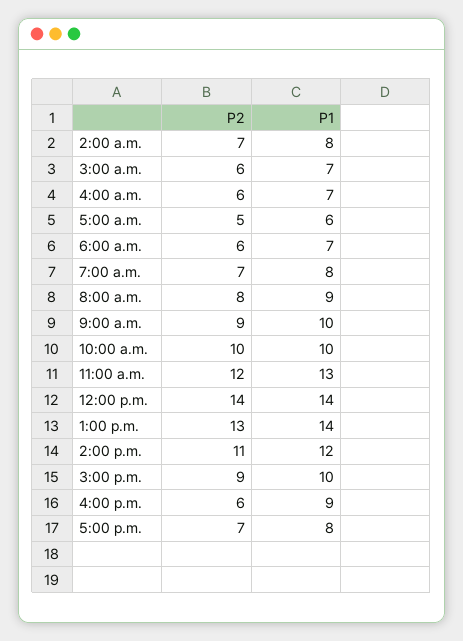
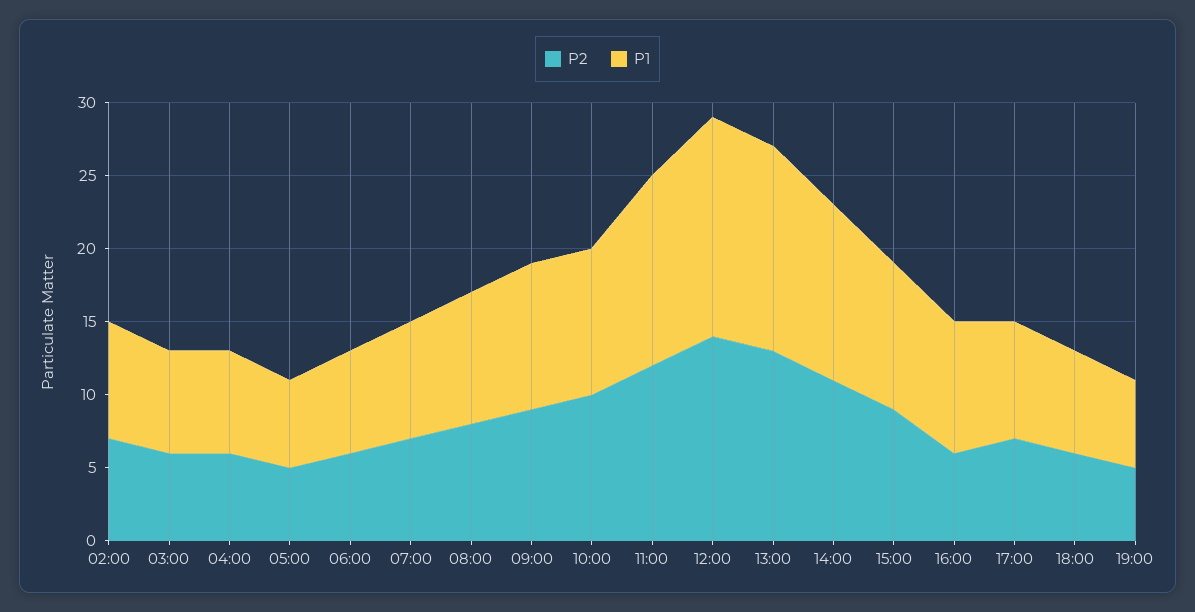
P1, 12:00 p.m.: 14 -> 15
P2, 18:00: none -> 6
P1, 18:00: none -> 7
P2, 19:00: none -> 5
P1, 19:00: none -> 6

